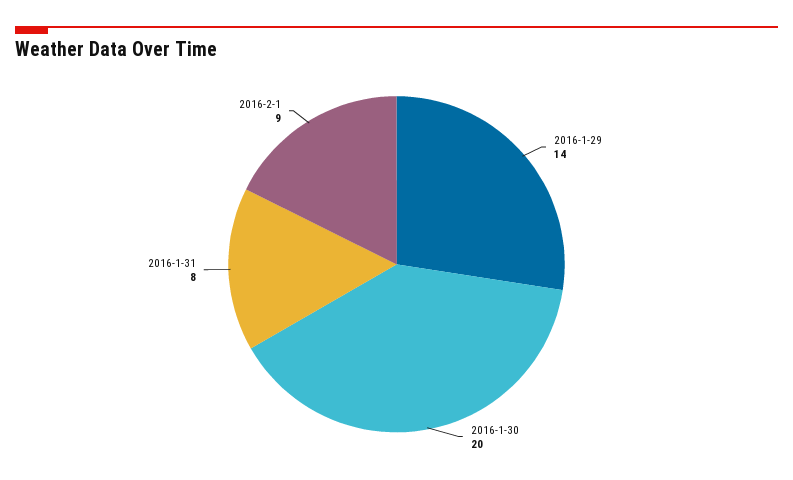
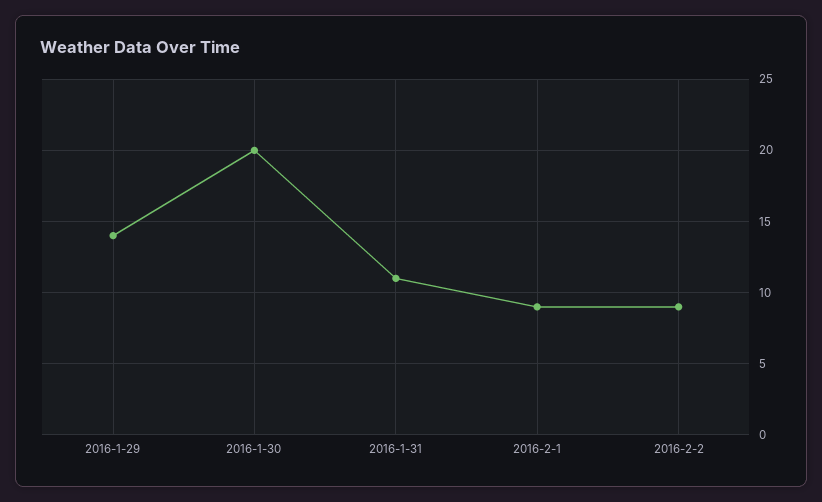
2016-1-31: 8 -> 11
2016-2-2: none -> 9

